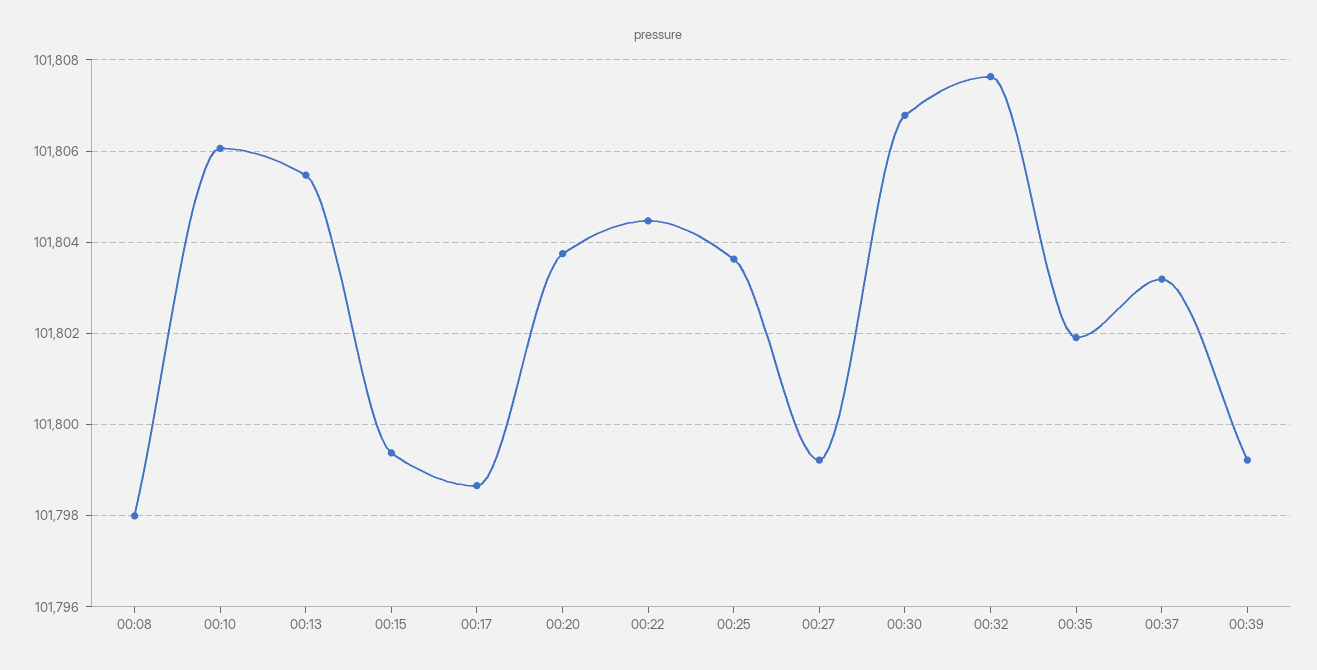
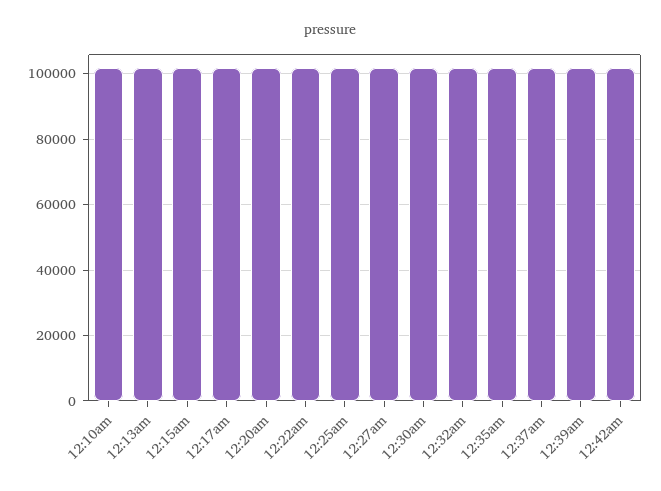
00:08: 101798 -> none
12:42am: none -> 102000

